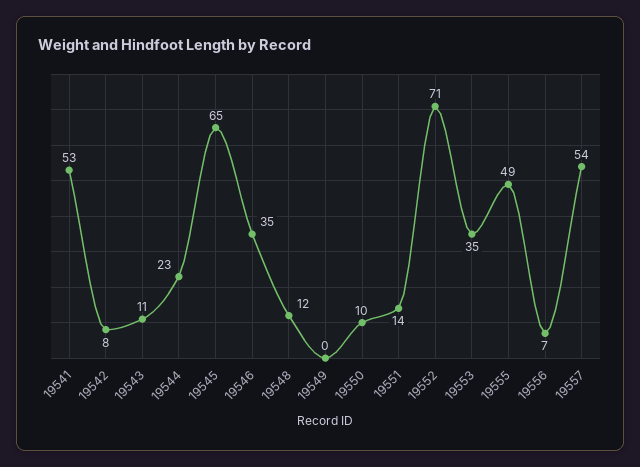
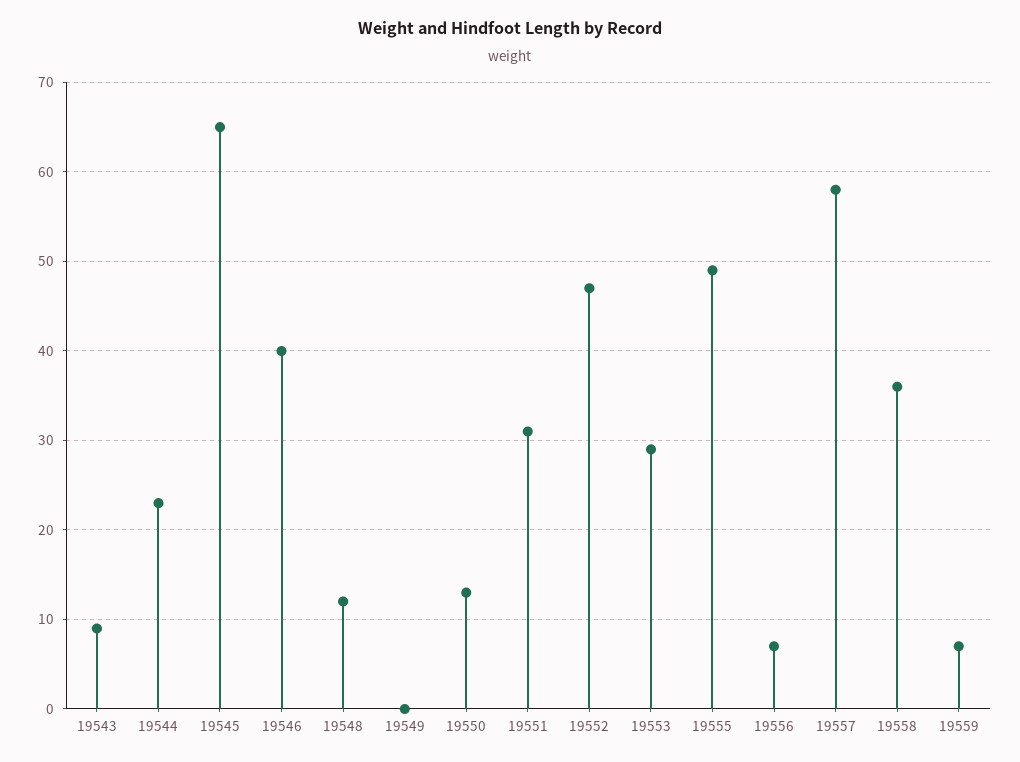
19541: 53 -> none
19542: 8 -> none
19543: 11 -> 9
19546: 35 -> 40
19550: 10 -> 13
19551: 14 -> 31
19552: 71 -> 47
19553: 35 -> 29
19557: 54 -> 58
19558: none -> 36
19559: none -> 7

